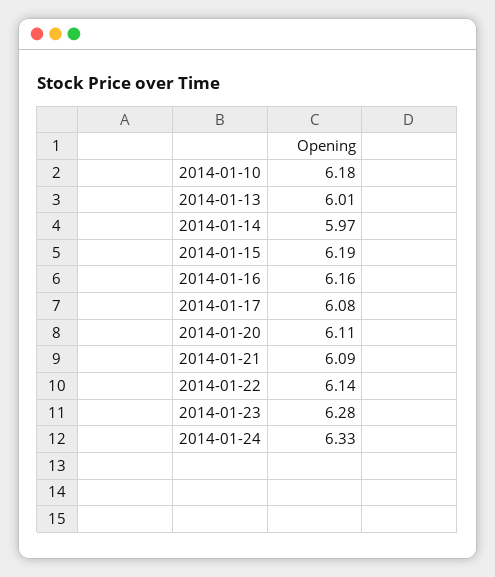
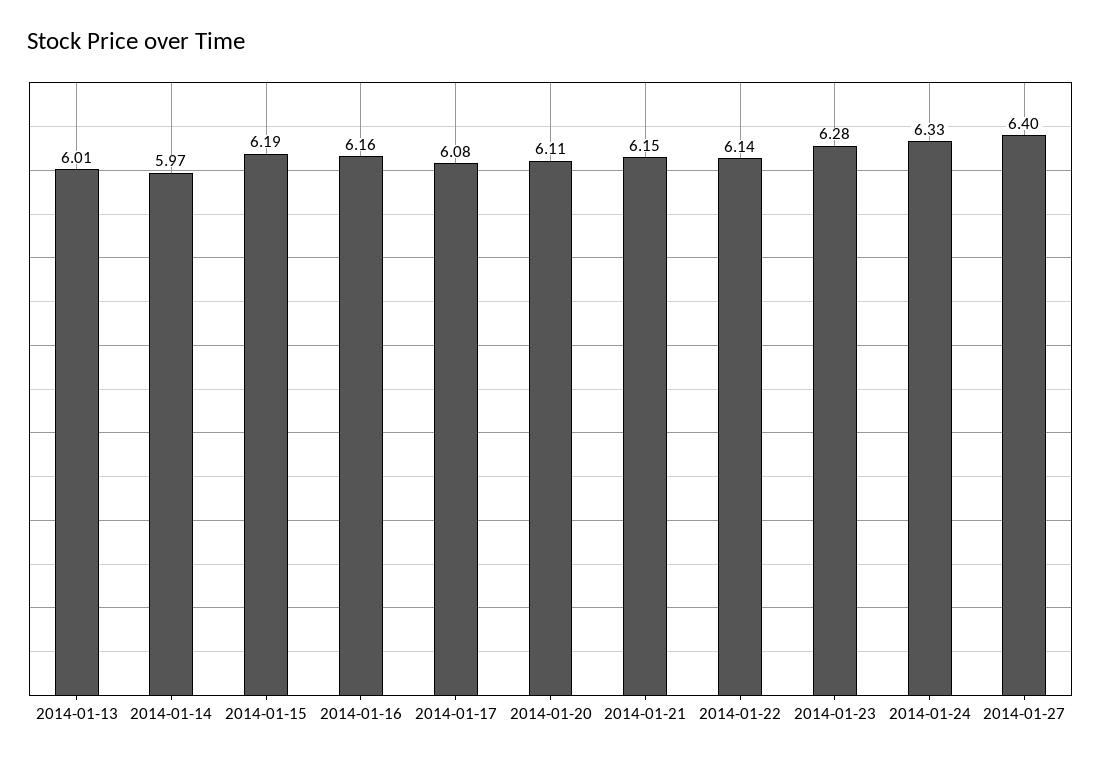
2014-01-10: 6.18 -> none
2014-01-21: 6.09 -> 6.15
2014-01-27: none -> 6.4

